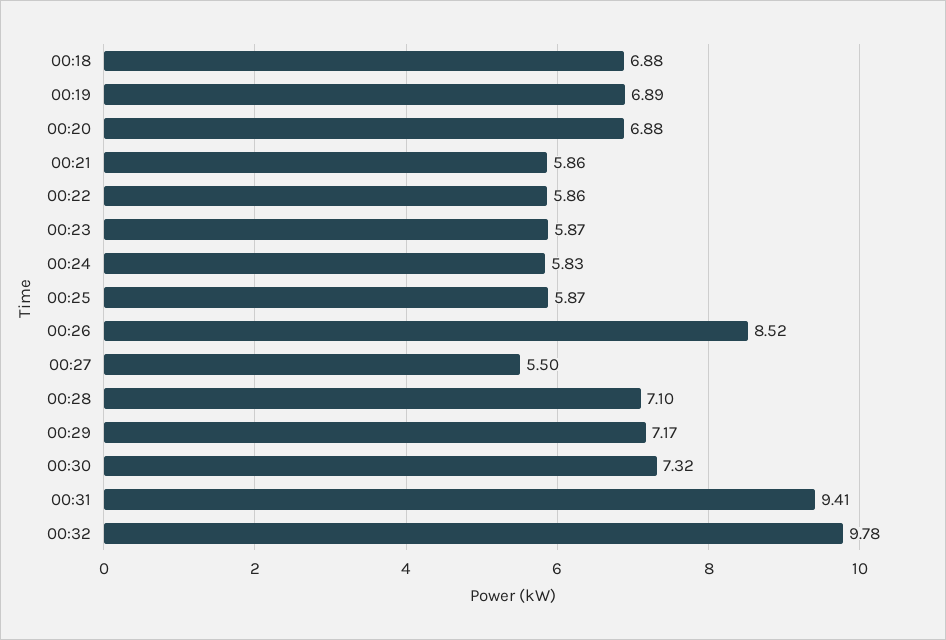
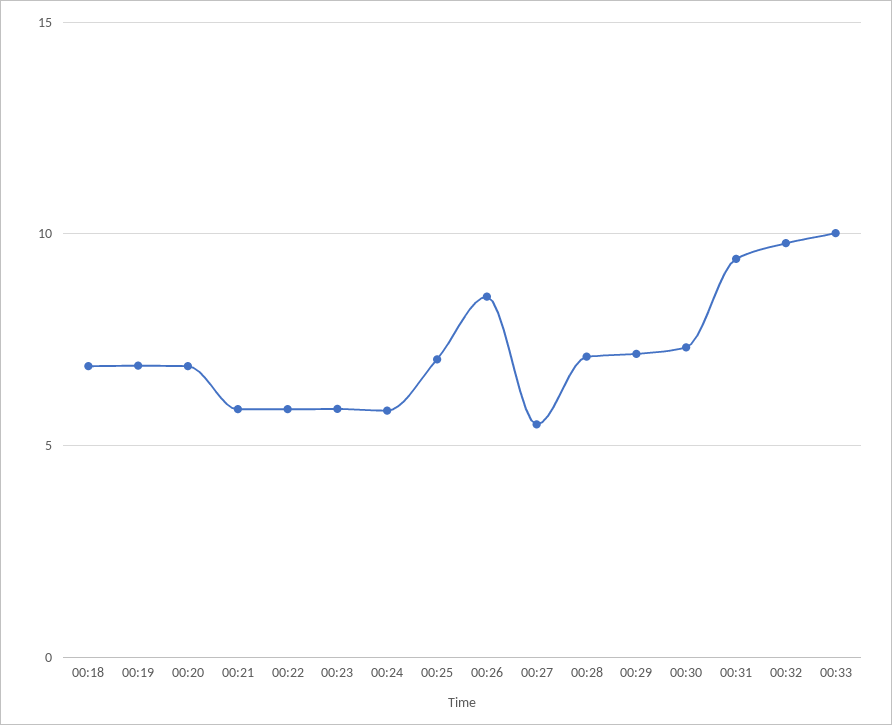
00:25: 5.87 -> 7
00:33: none -> 10

